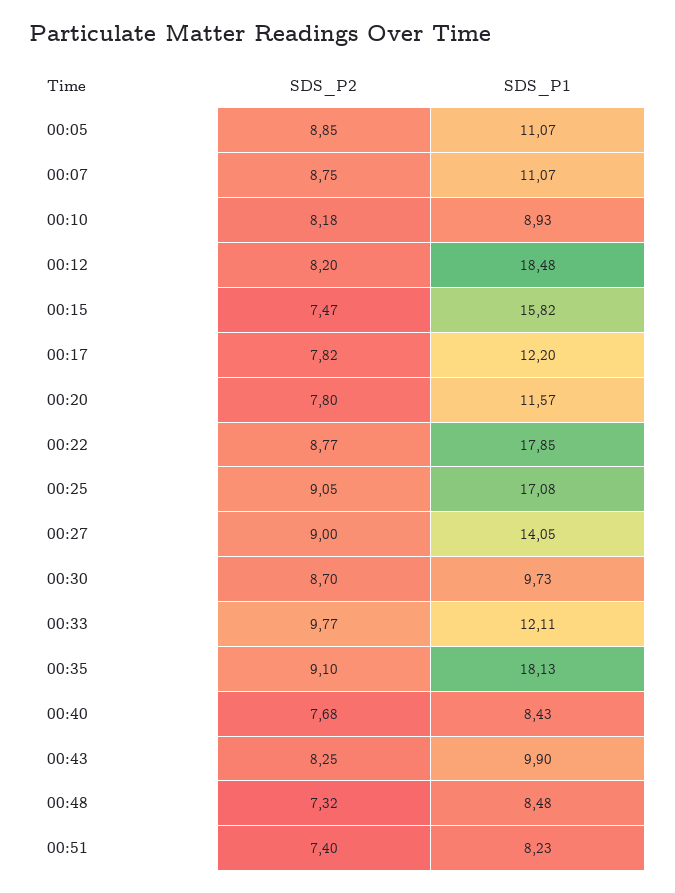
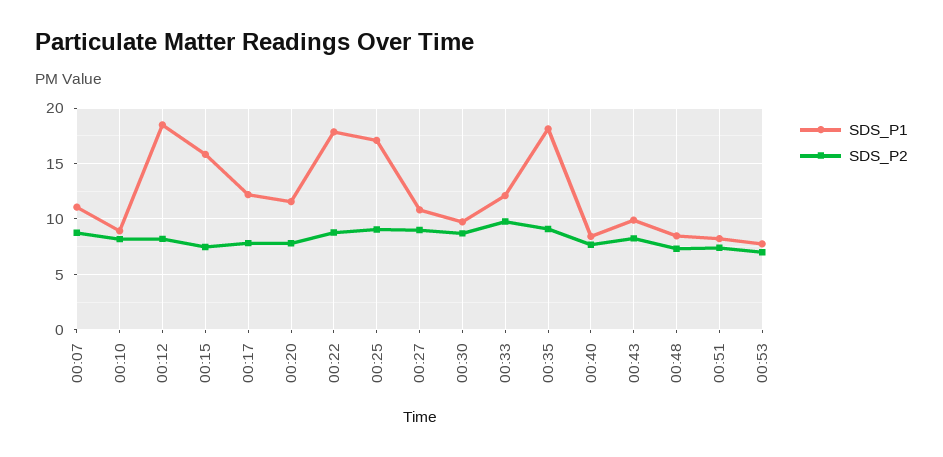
SDS_P2, 00:05: 8.85 -> none
SDS_P1, 00:05: 11.07 -> none
SDS_P1, 00:27: 14.05 -> 11
SDS_P1, 00:53: none -> 8
SDS_P2, 00:53: none -> 7

